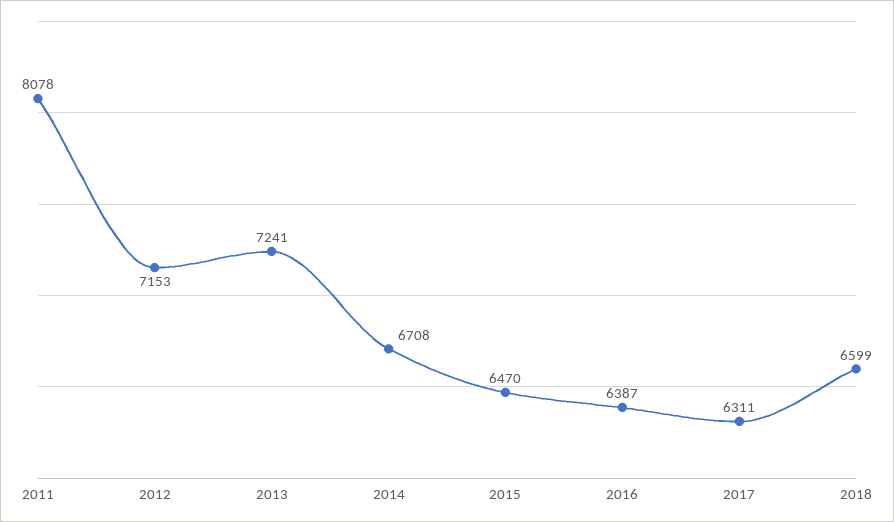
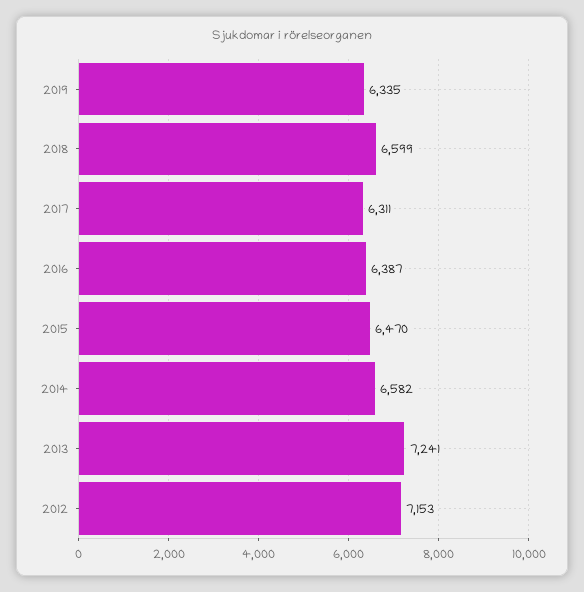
2011: 8078 -> none
2014: 6708 -> 6582
2019: none -> 6335

